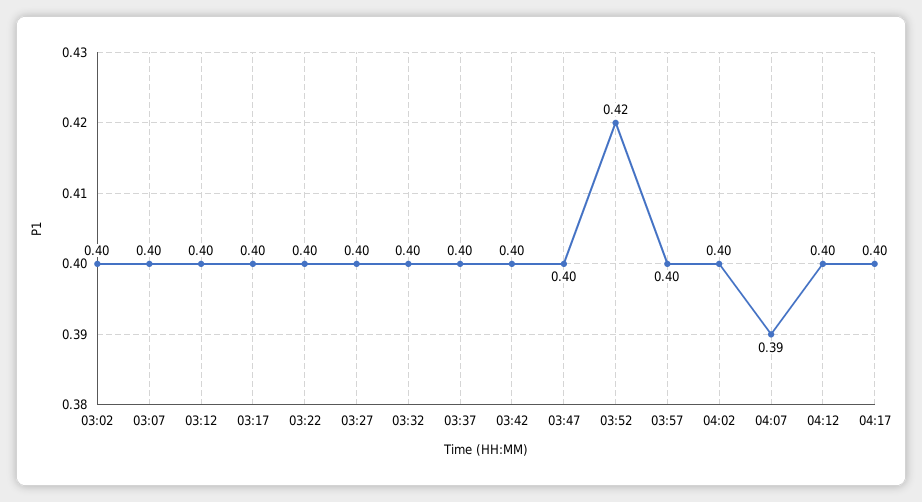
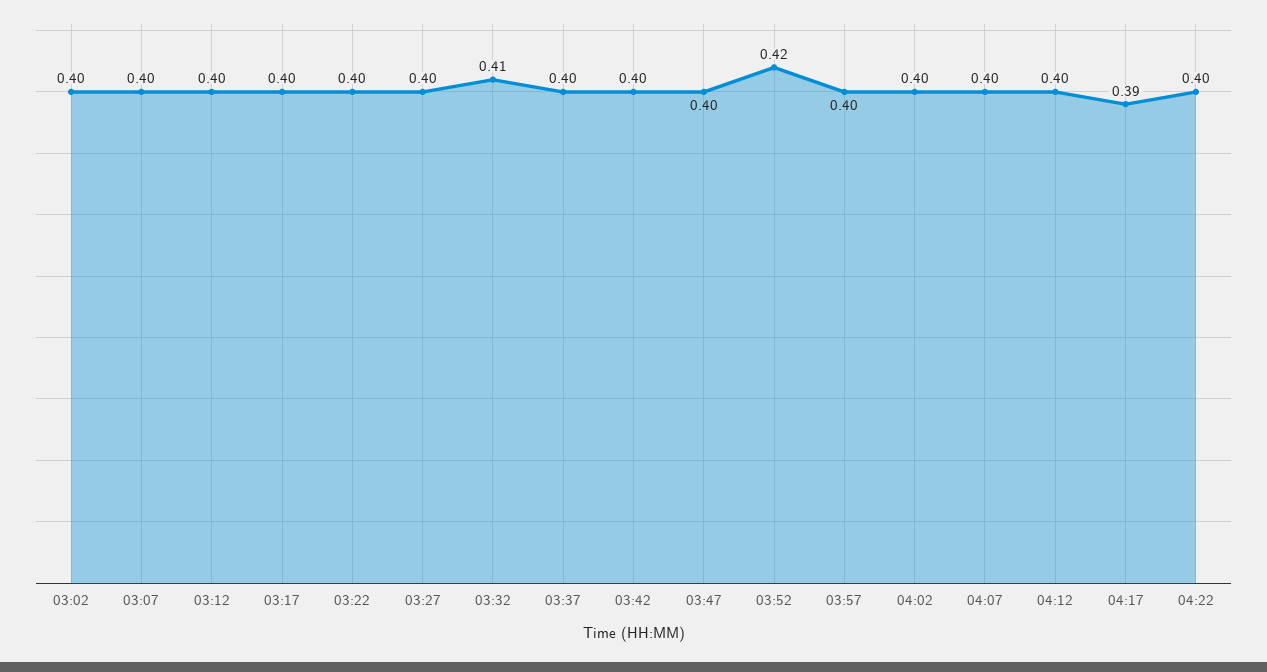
03:32: 0.4 -> 0.41
04:07: 0.39 -> 0.4
04:17: 0.4 -> 0.39
04:22: none -> 0.4

